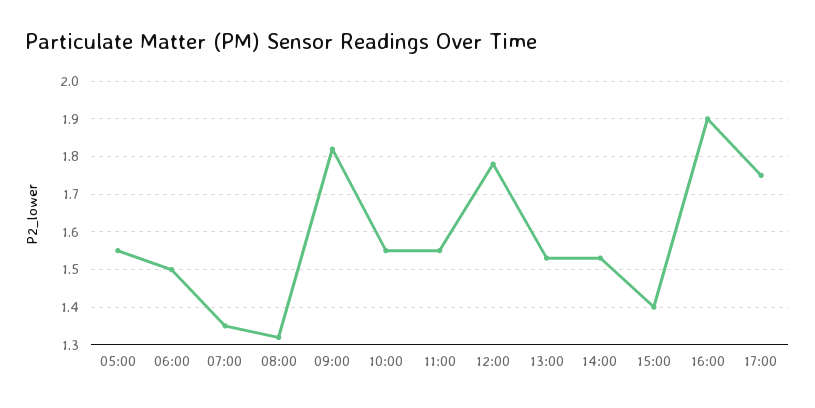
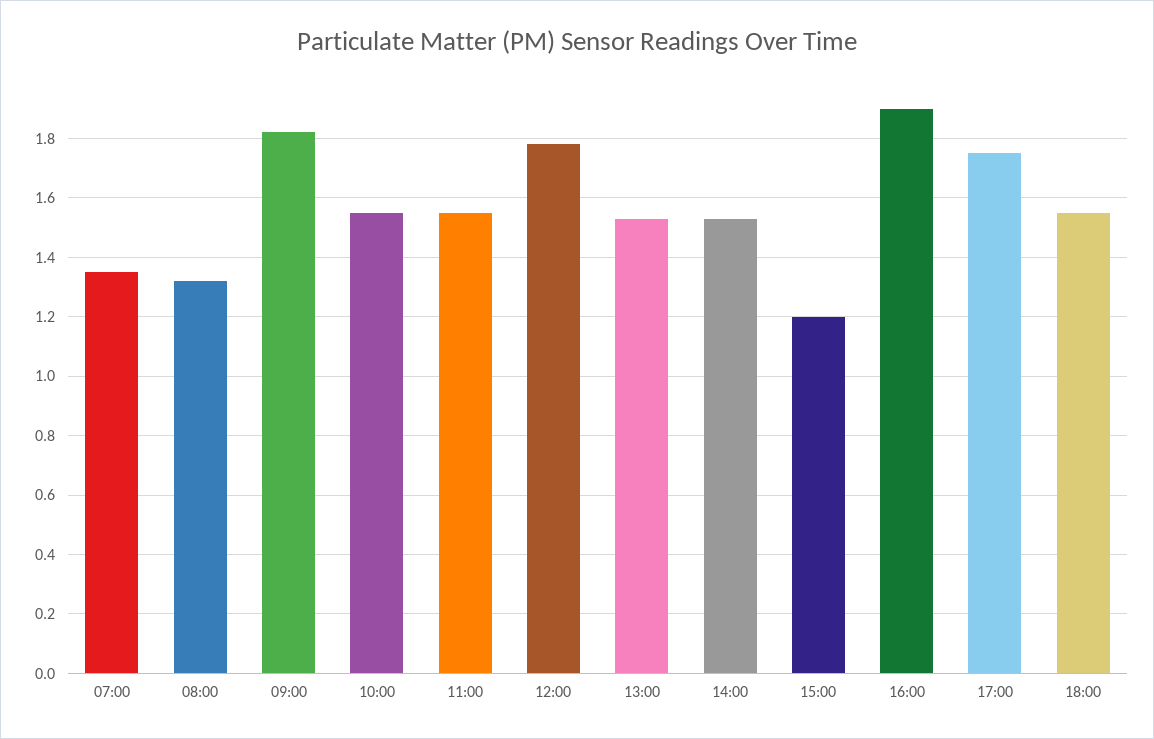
05:00: 1.55 -> none
06:00: 1.5 -> none
15:00: 1.4 -> 1.2
18:00: none -> 1.55

